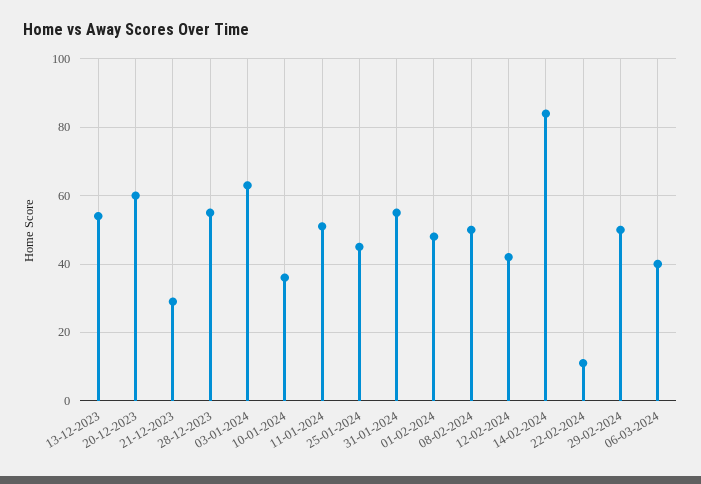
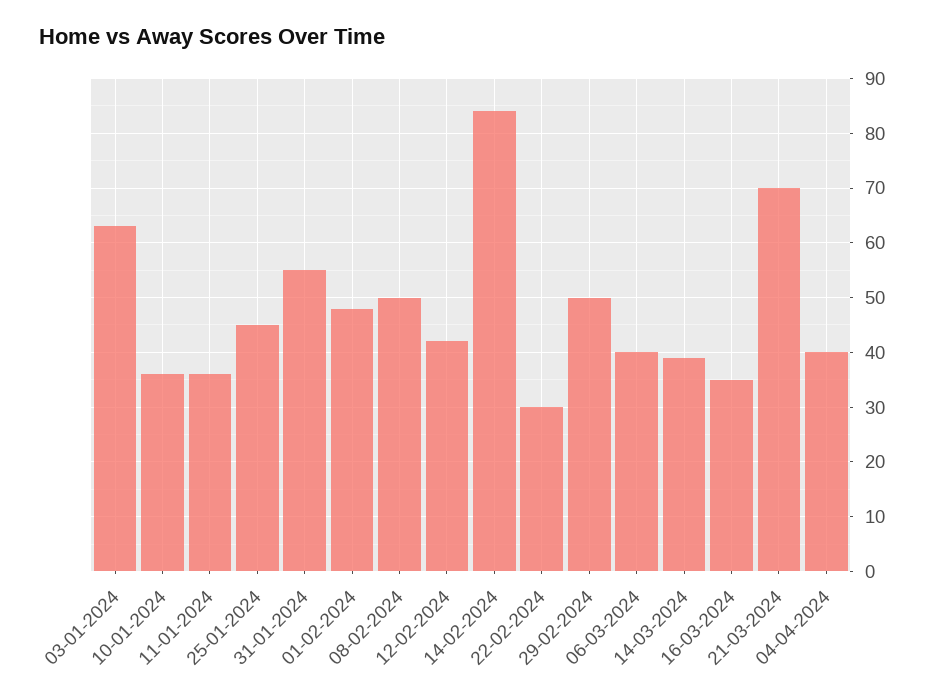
13-12-2023: 55 -> none
20-12-2023: 60 -> none
21-12-2023: 30 -> none
28-12-2023: 55 -> none
11-01-2024: 50 -> 35
22-02-2024: 10 -> 30
14-03-2024: none -> 40
16-03-2024: none -> 35
21-03-2024: none -> 70
04-04-2024: none -> 40

